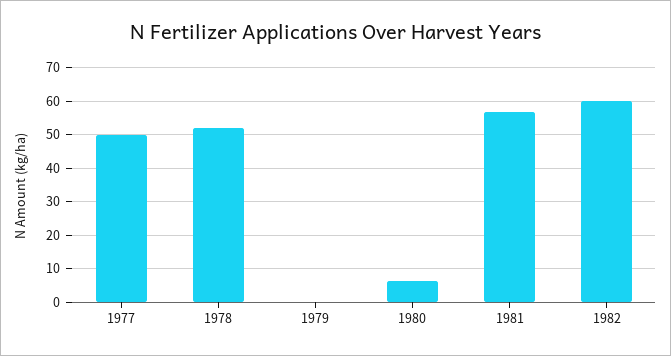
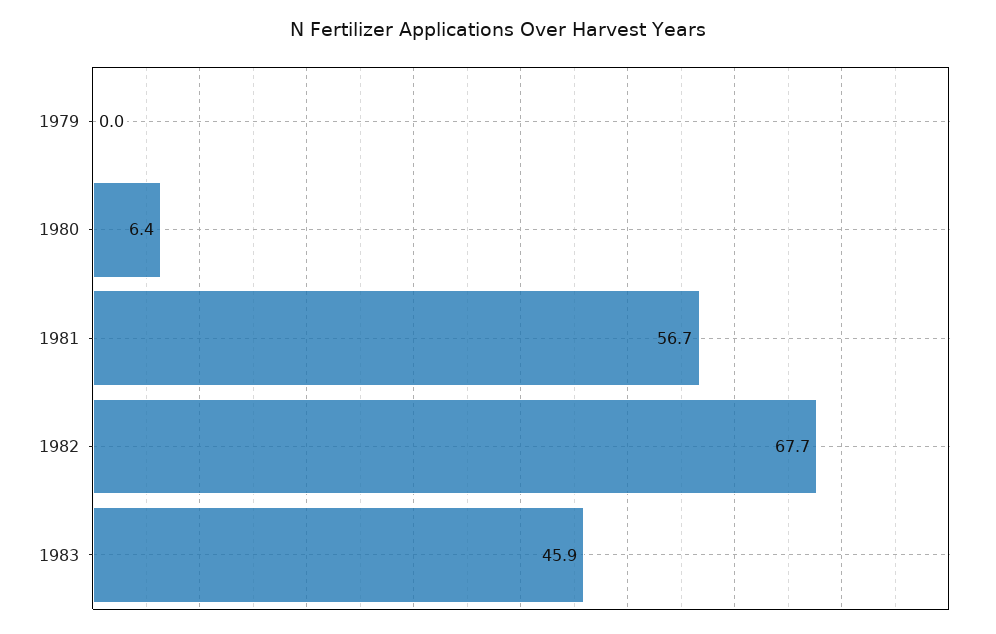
1977: 50 -> none
1978: 52 -> none
1982: 60 -> 67.7
1983: none -> 45.9

